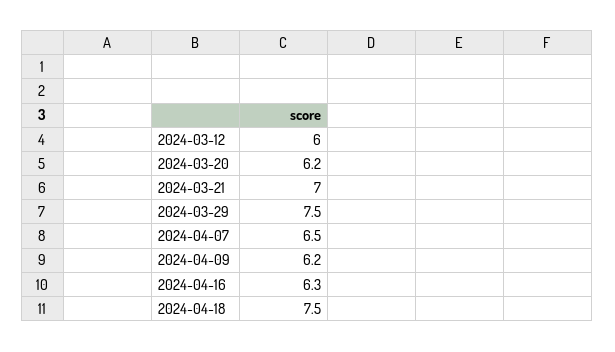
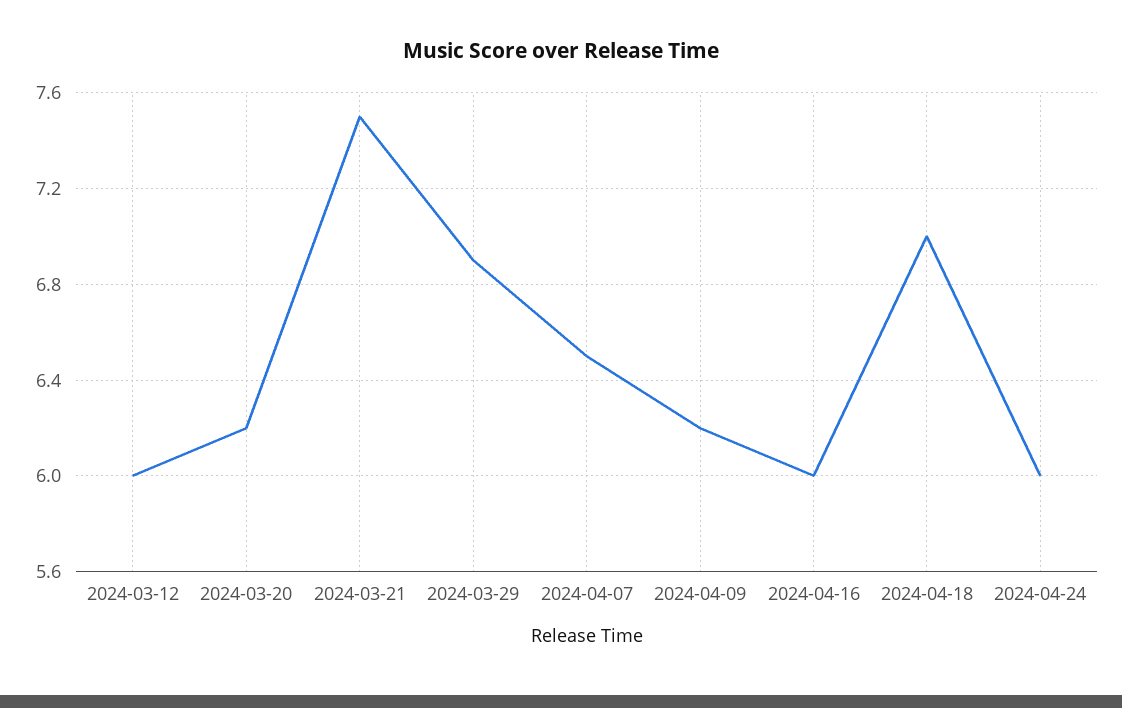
2024-03-21: 7 -> 7.5
2024-03-29: 7.5 -> 6.9
2024-04-16: 6.3 -> 6
2024-04-18: 7.5 -> 7
2024-04-24: none -> 6

